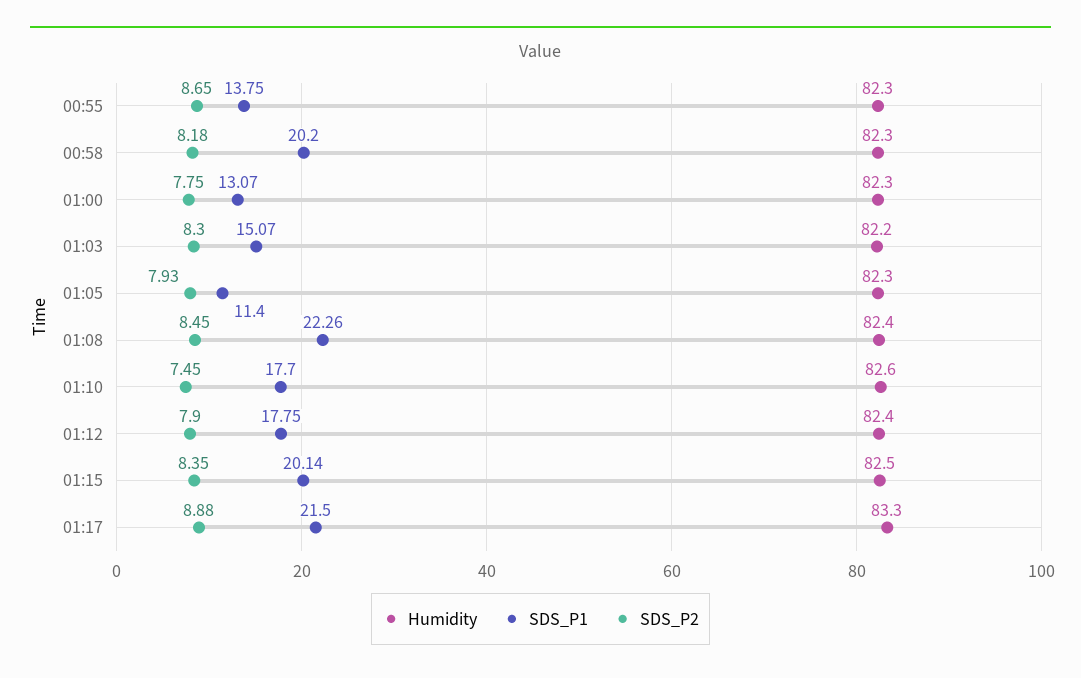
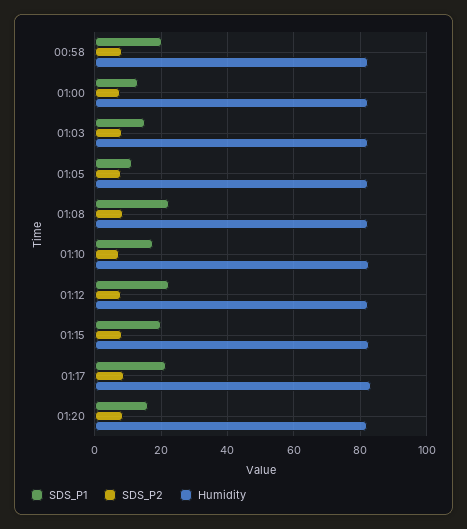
Humidity, 00:55: 82.3 -> none
SDS_P1, 00:55: 13.75 -> none
SDS_P2, 00:55: 8.65 -> none
SDS_P1, 01:12: 17.75 -> 22
SDS_P1, 01:20: none -> 16
SDS_P2, 01:20: none -> 8
Humidity, 01:20: none -> 82

